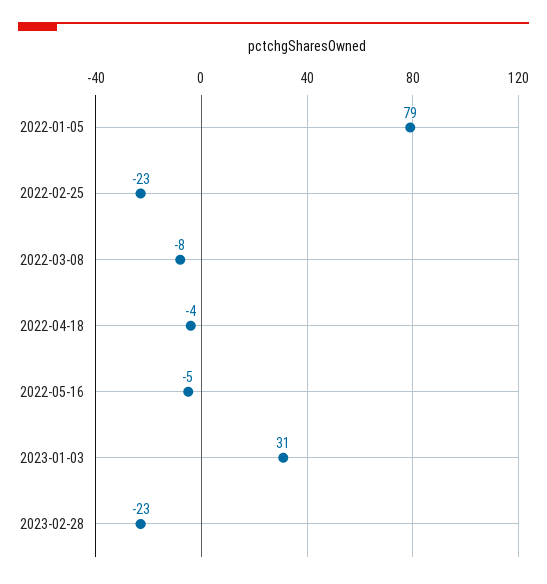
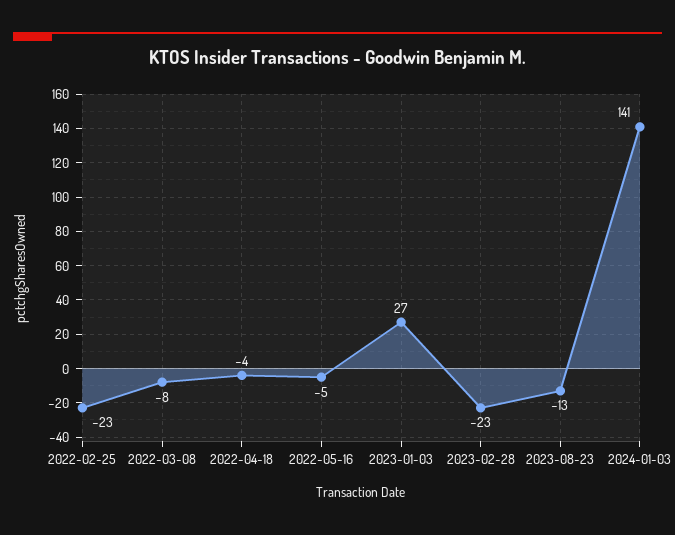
2022-01-05: 79 -> none
2023-01-03: 31 -> 27
2023-08-23: none -> -13
2024-01-03: none -> 141

